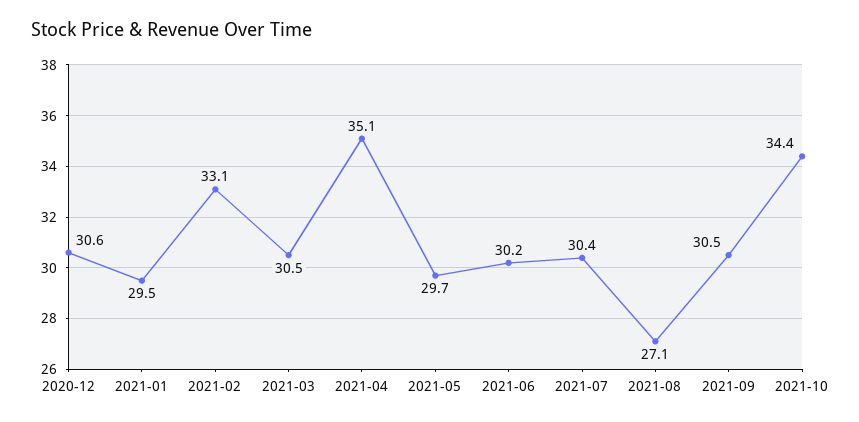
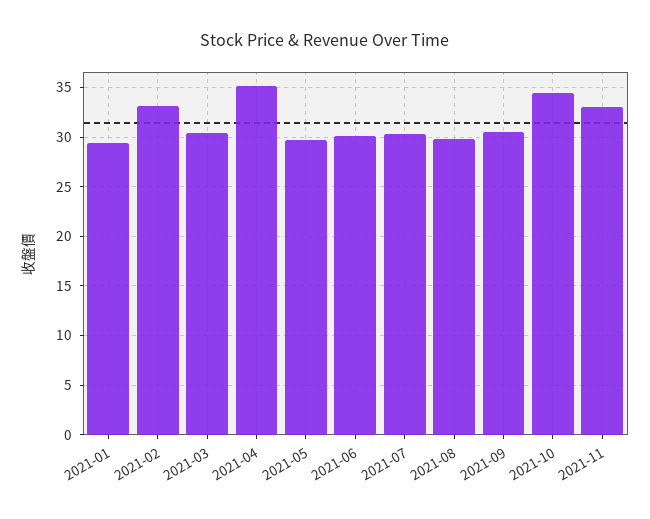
2020-12: 30.6 -> none
2021-08: 27.1 -> 30
2021-11: none -> 33

